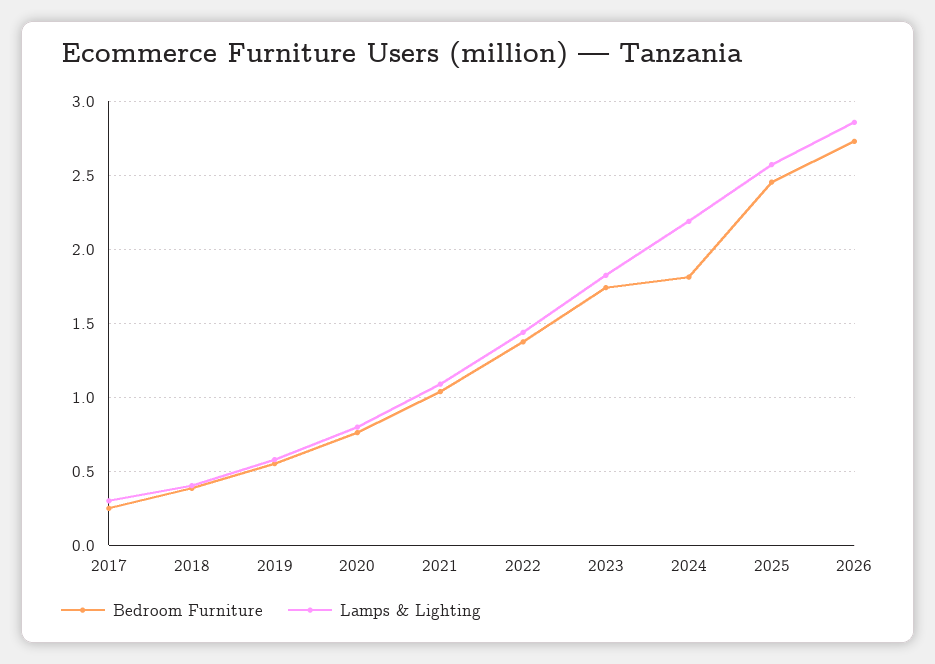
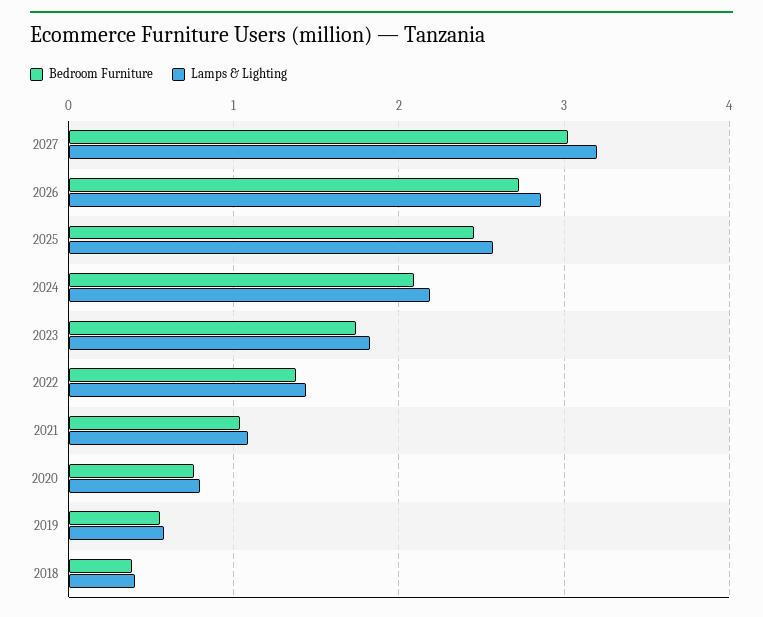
Bedroom Furniture, 2017: 0.25 -> none
Lamps & Lighting, 2017: 0.3 -> none
Bedroom Furniture, 2024: 1.8 -> 2.1
Bedroom Furniture, 2027: none -> 3
Lamps & Lighting, 2027: none -> 3.2

